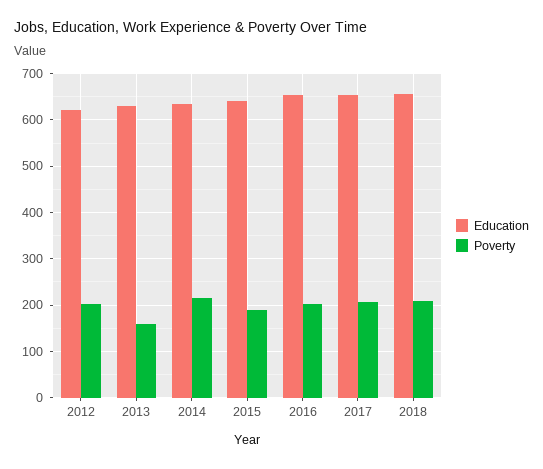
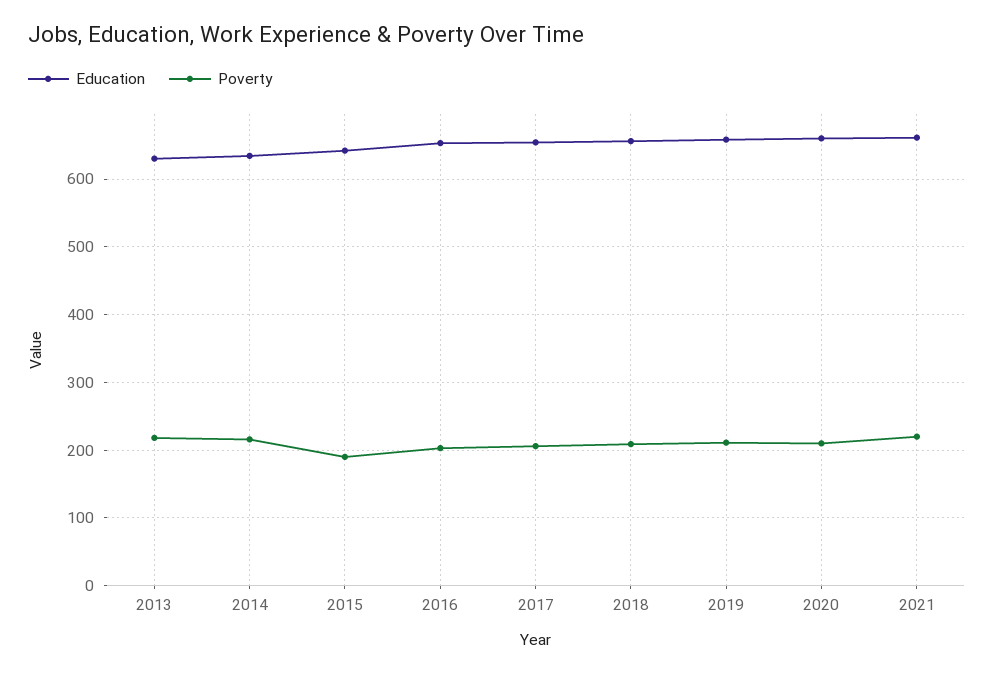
Education, 2012: 620 -> none
Poverty, 2012: 200 -> none
Poverty, 2013: 160 -> 220
Education, 2019: none -> 660
Poverty, 2019: none -> 210
Education, 2020: none -> 660
Poverty, 2020: none -> 210
Education, 2021: none -> 660
Poverty, 2021: none -> 220

